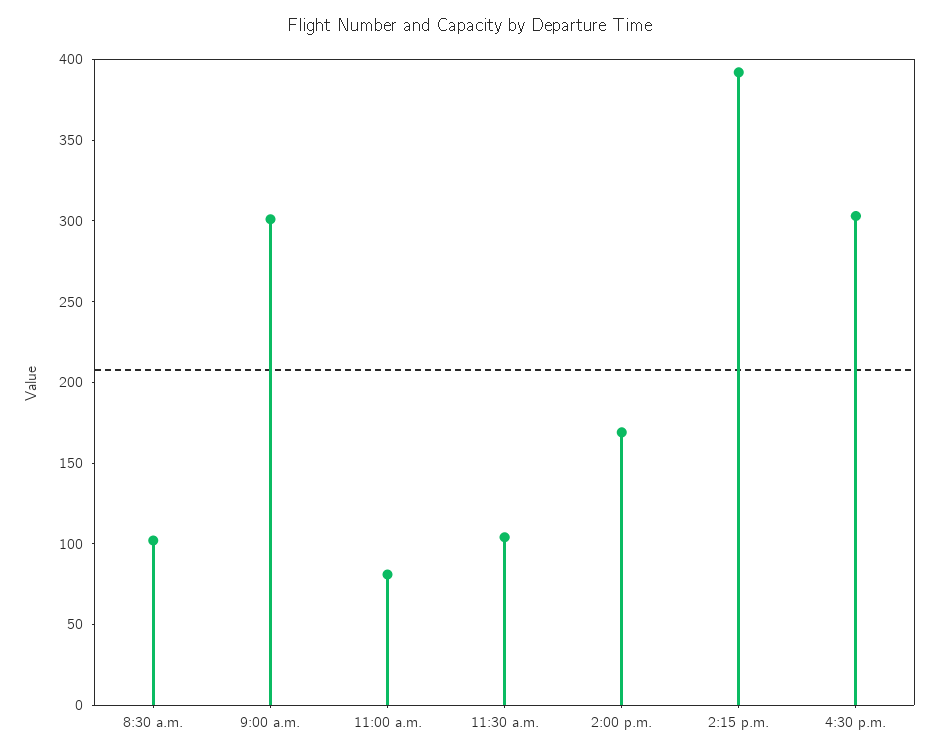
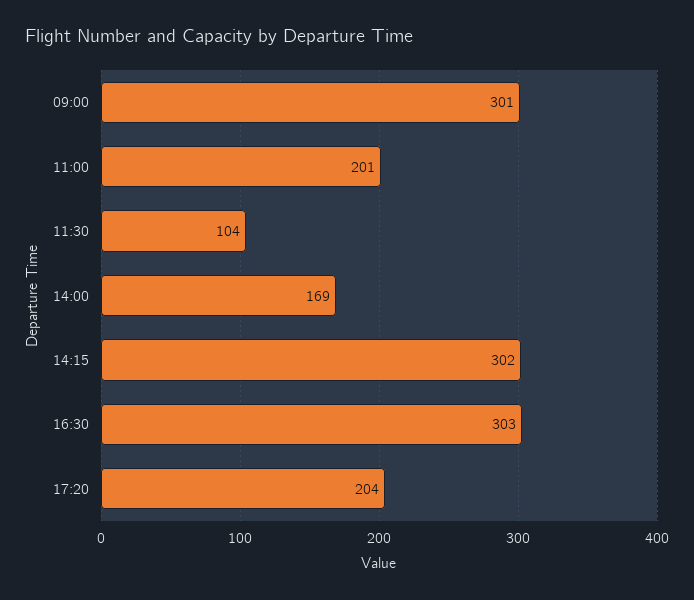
8:30 a.m.: 100 -> none
11:00 a.m.: 80 -> 201
2:15 p.m.: 390 -> 302
17:20: none -> 204

